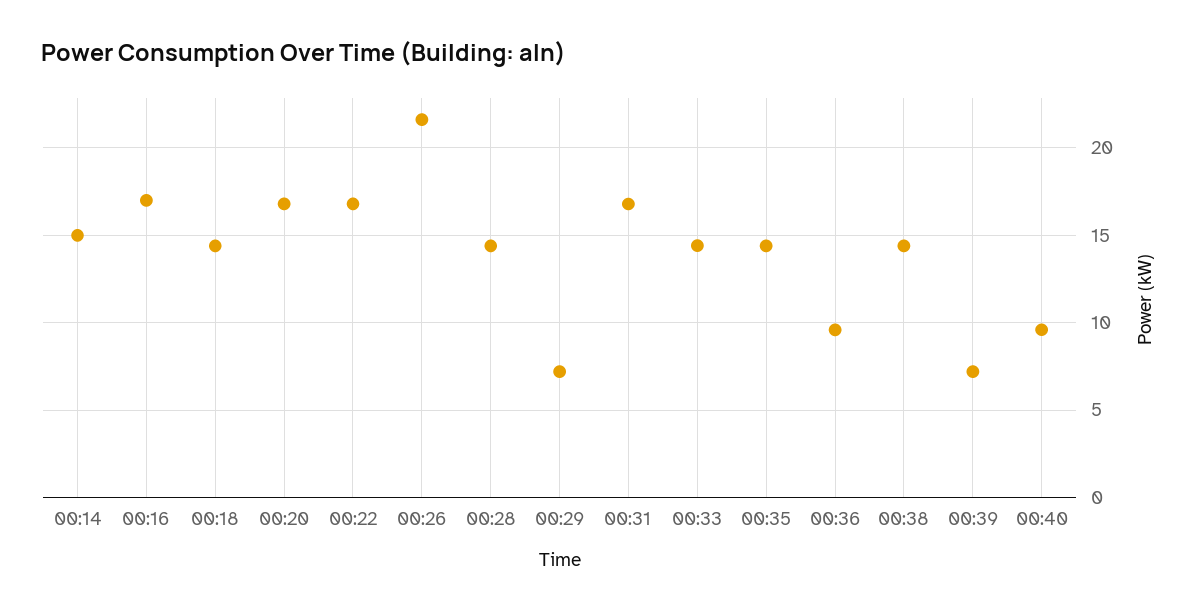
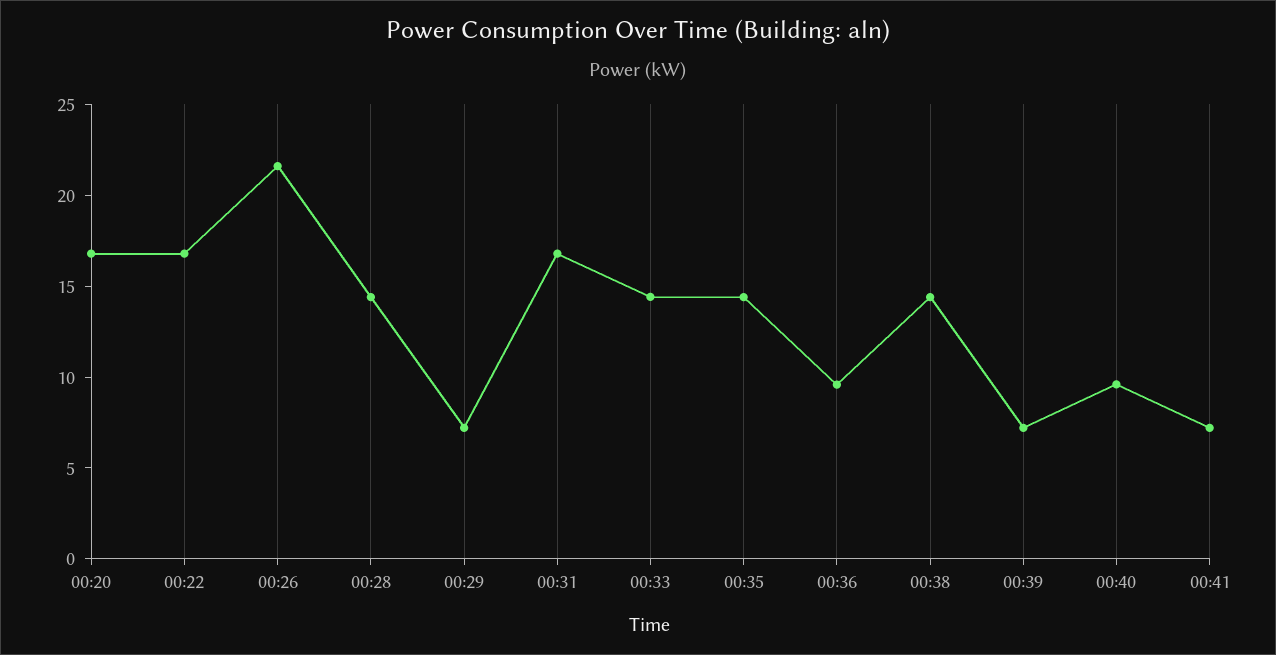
00:14: 15 -> none
00:16: 17 -> none
00:18: 14.5 -> none
00:41: none -> 7

